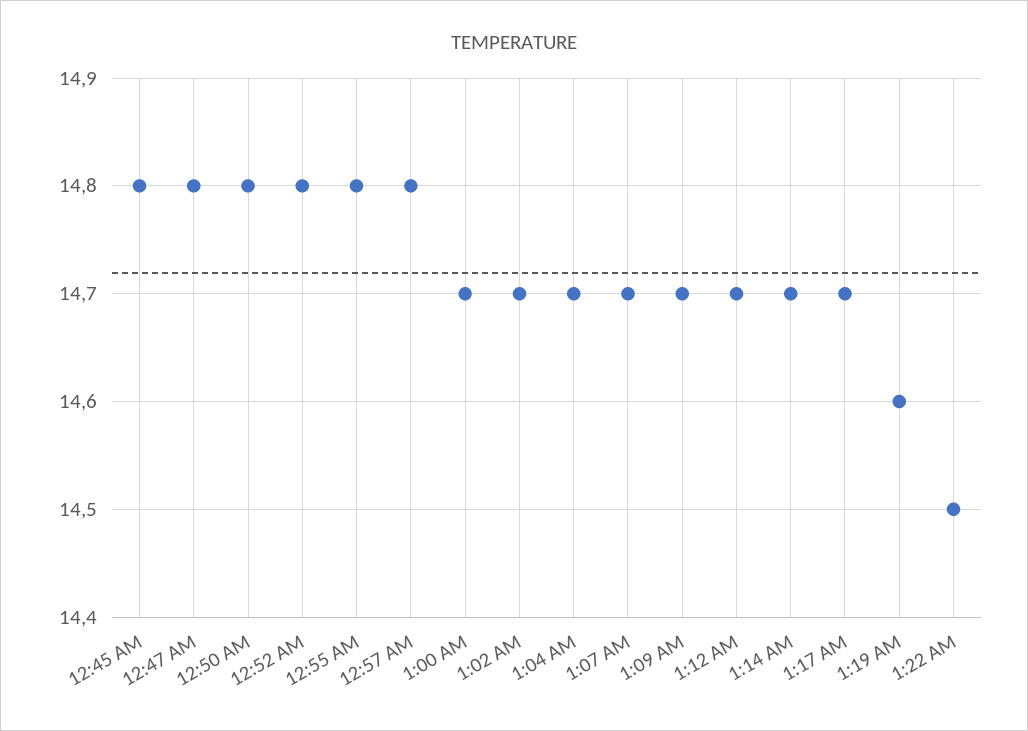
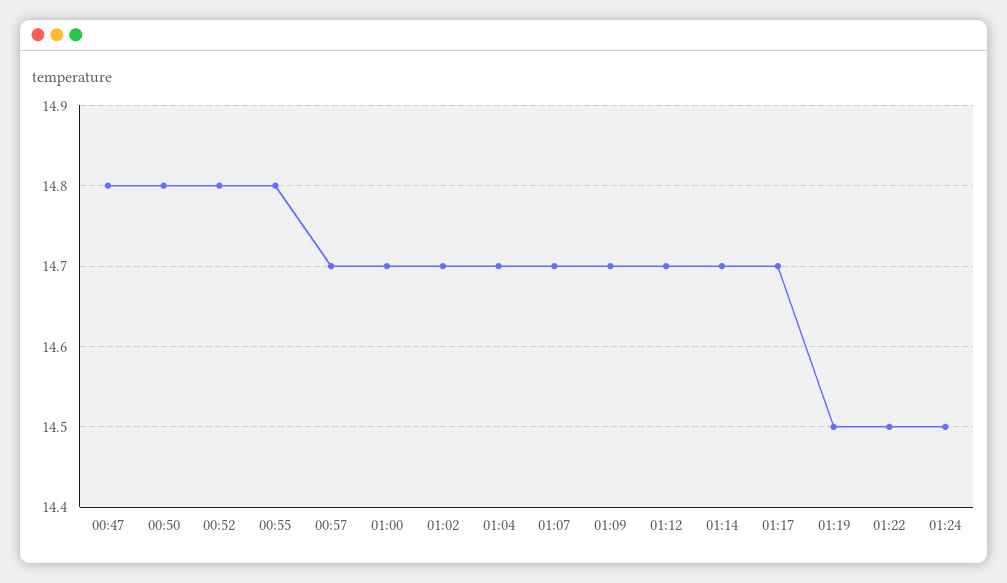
12:45 AM: 14.8 -> none
12:57 AM: 14.8 -> 14.7
1:19 AM: 14.6 -> 14.5
01:24: none -> 14.5

